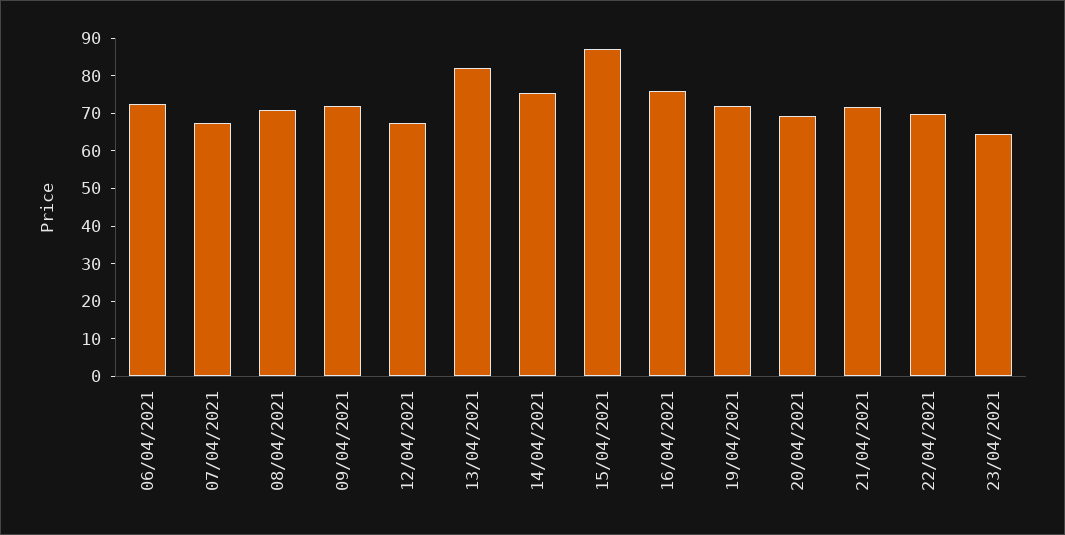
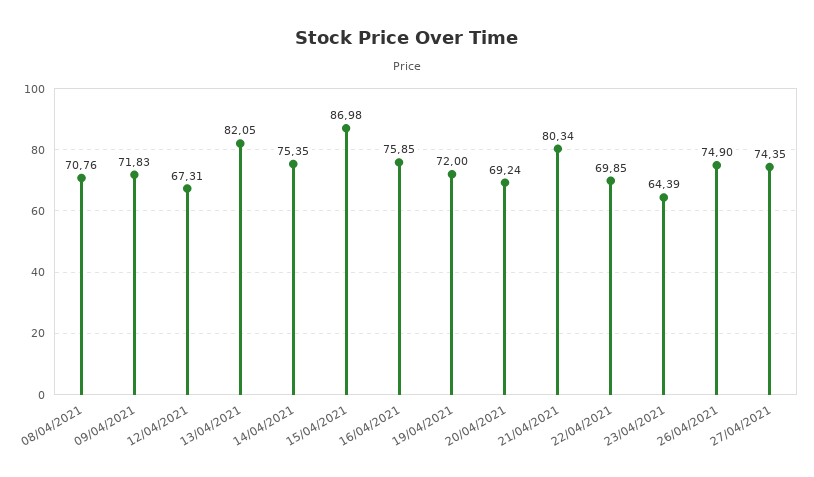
06/04/2021: 72.5 -> none
07/04/2021: 67.5 -> none
21/04/2021: 72.5 -> 80.34
26/04/2021: none -> 74.9
27/04/2021: none -> 74.35

